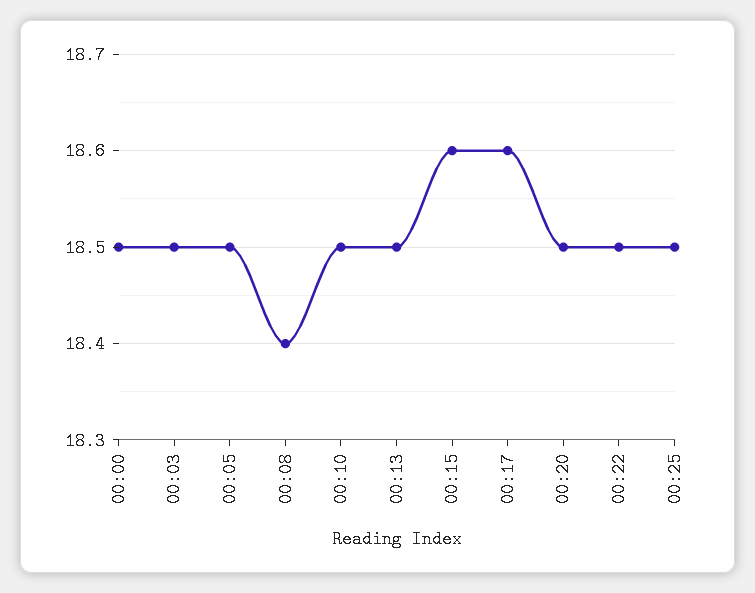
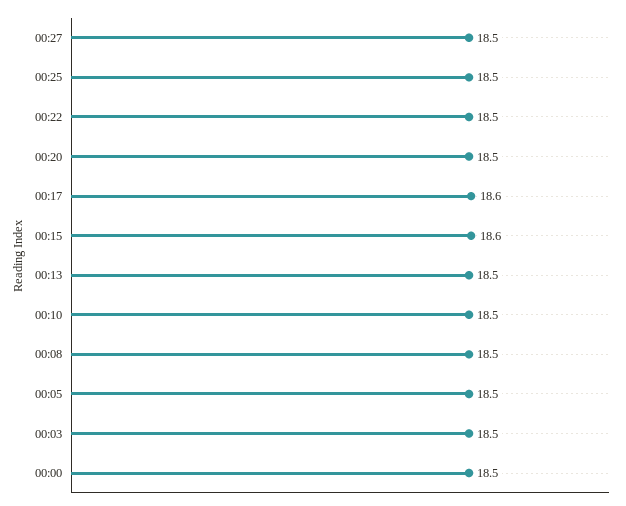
00:08: 18.4 -> 18.5
00:27: none -> 18.5

